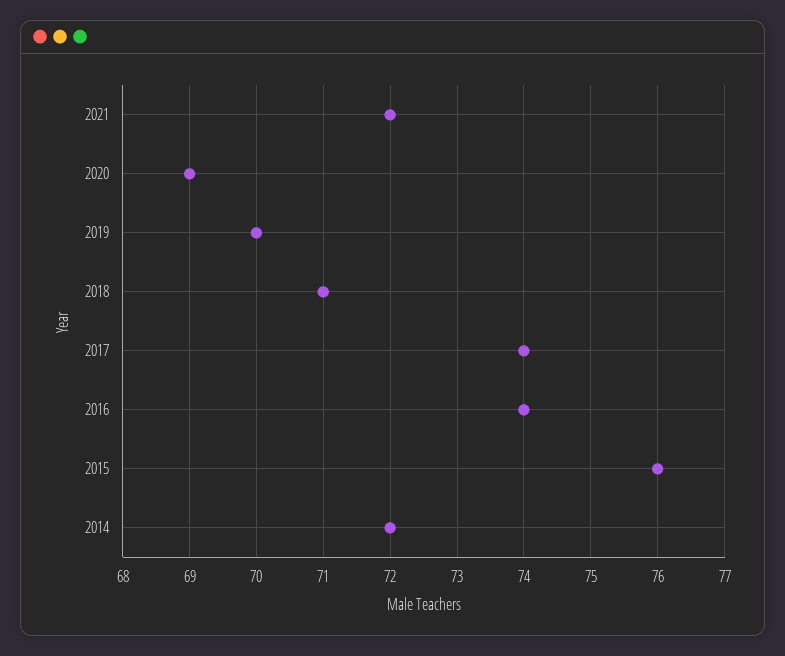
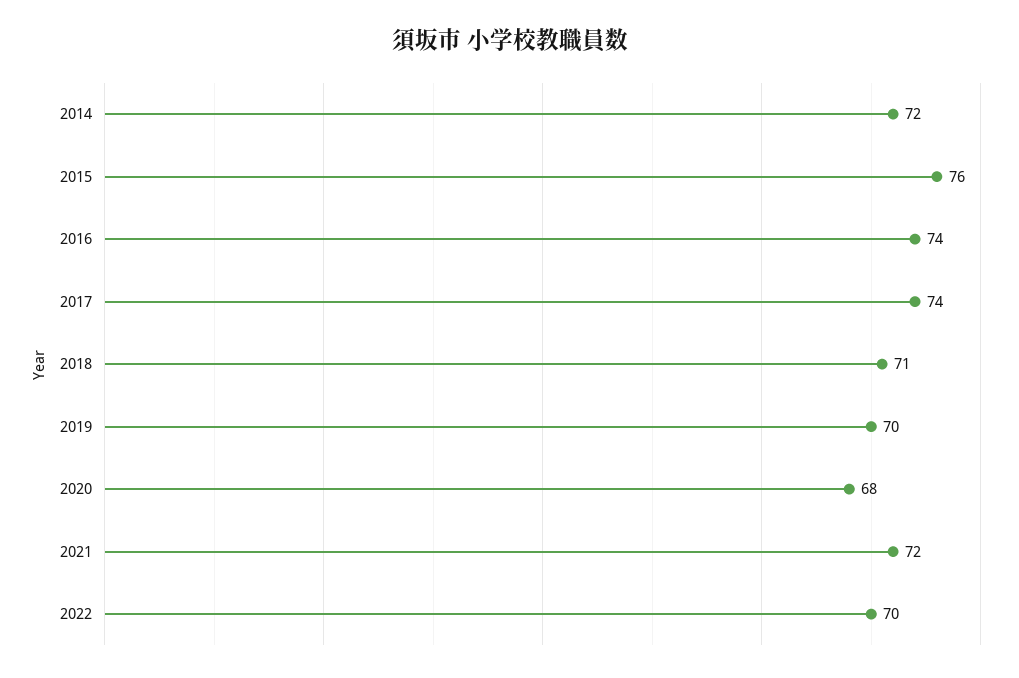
2020: 69 -> 68
2022: none -> 70

